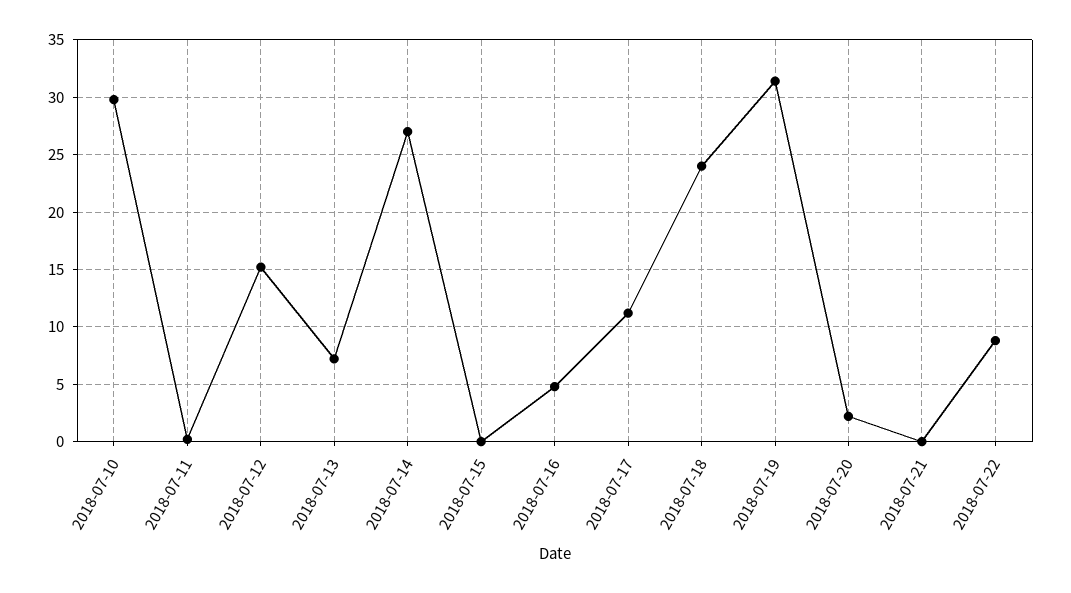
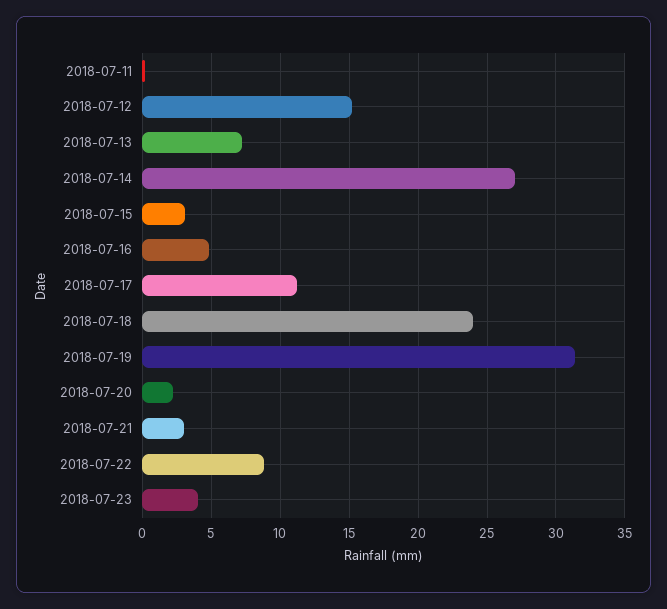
2018-07-10: 30 -> none
2018-07-15: 0 -> 3
2018-07-21: 0 -> 3
2018-07-23: none -> 4

